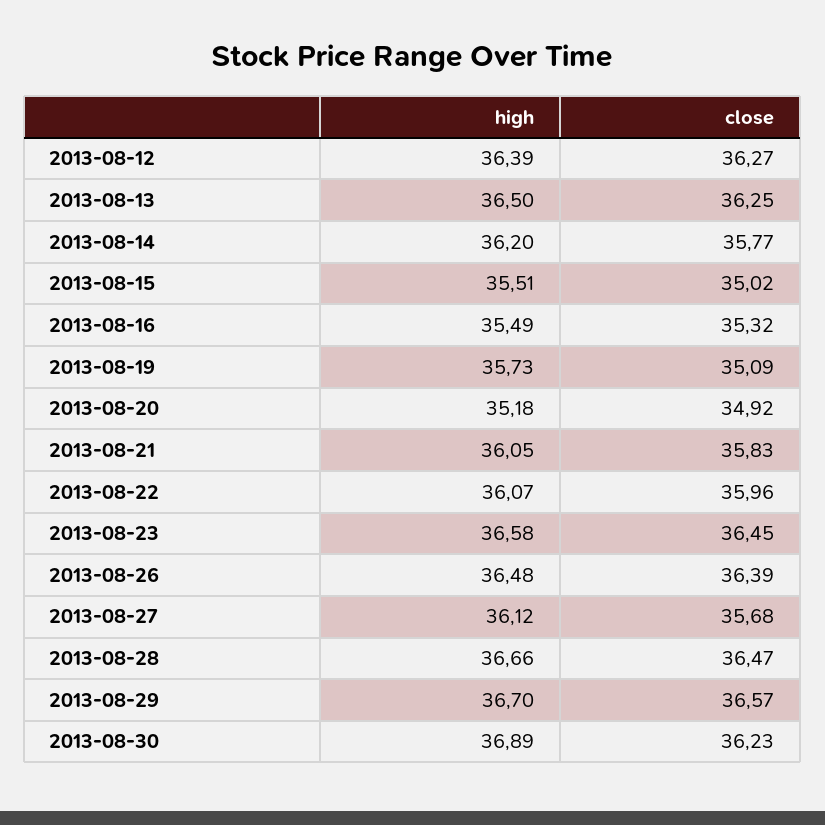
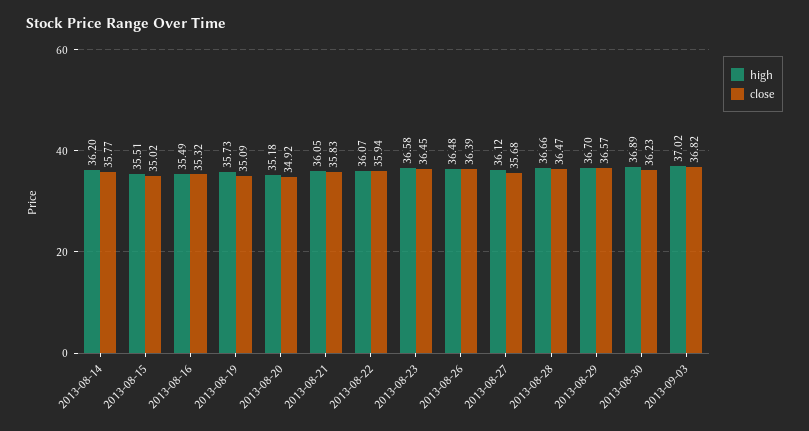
high, 2013-08-12: 36.39 -> none
close, 2013-08-12: 36.27 -> none
high, 2013-08-13: 36.5 -> none
close, 2013-08-13: 36.25 -> none
close, 2013-08-22: 35.96 -> 35.94
high, 2013-09-03: none -> 37.02
close, 2013-09-03: none -> 36.82

